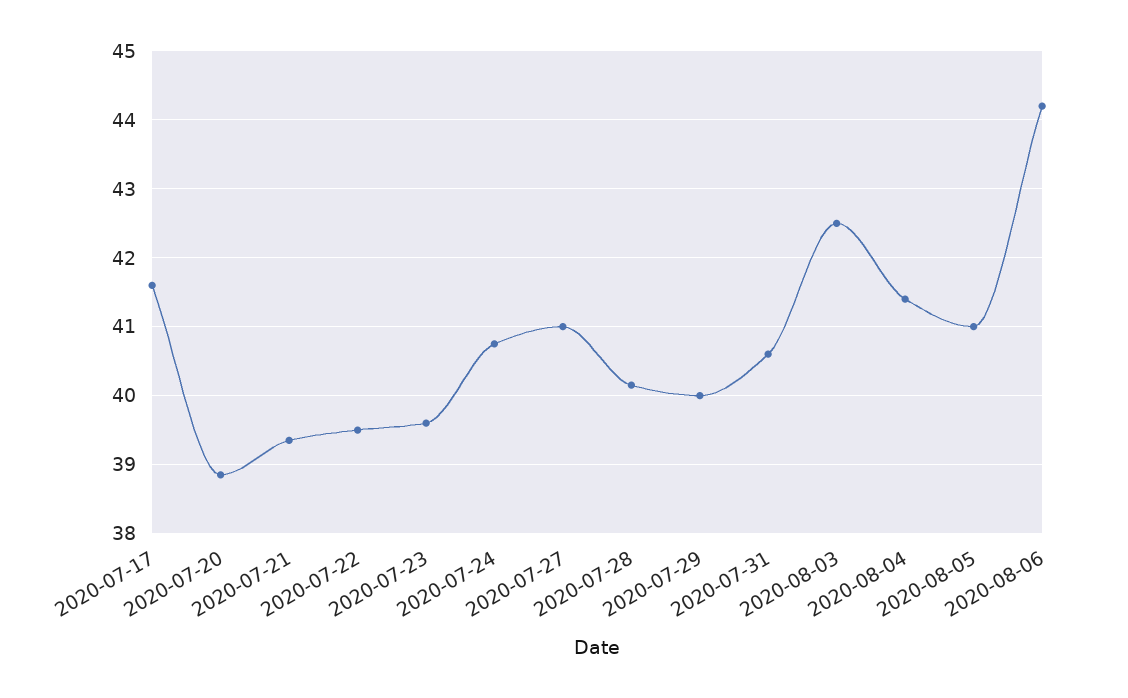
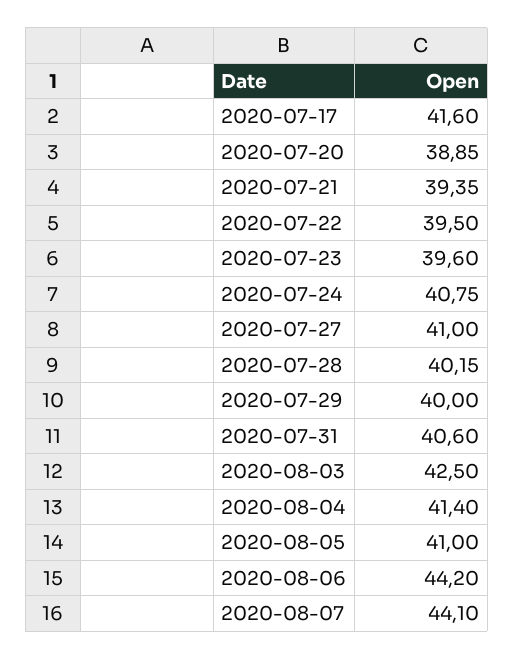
2020-08-07: none -> 44.1

